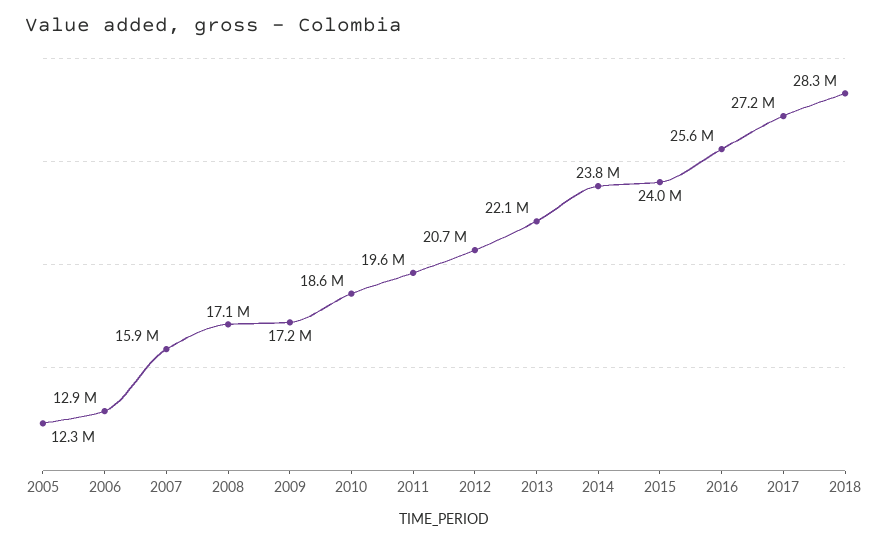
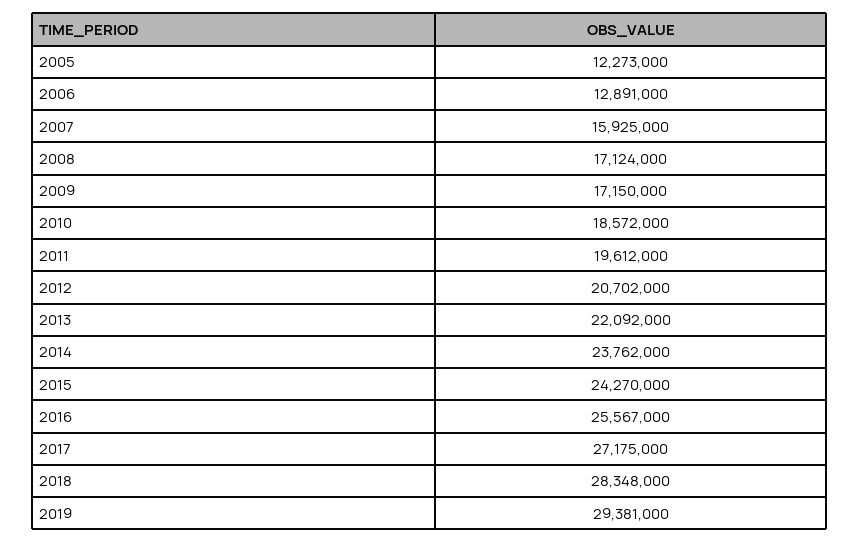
2015: 24000000 -> 24270000
2019: none -> 29381000

